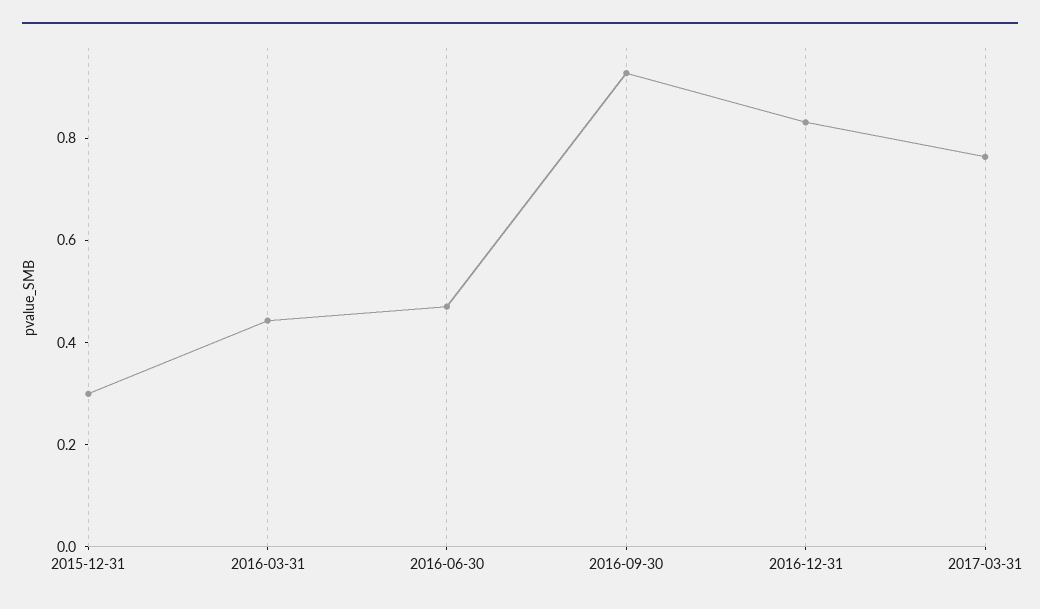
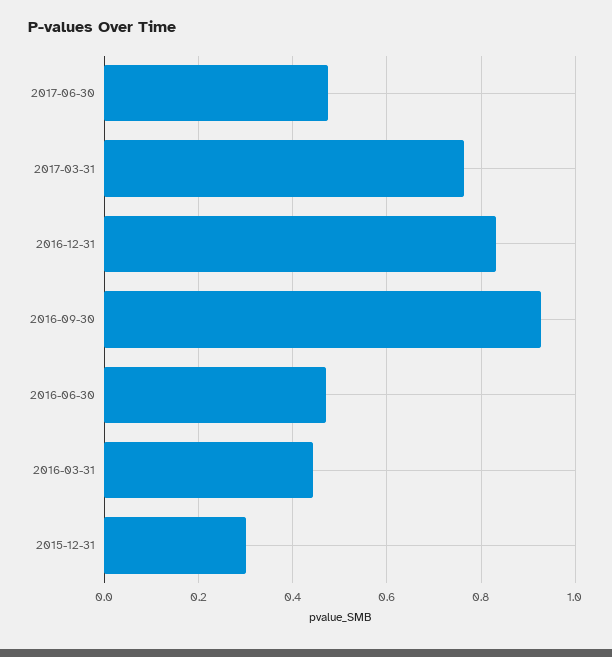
2017-06-30: none -> 0.48

